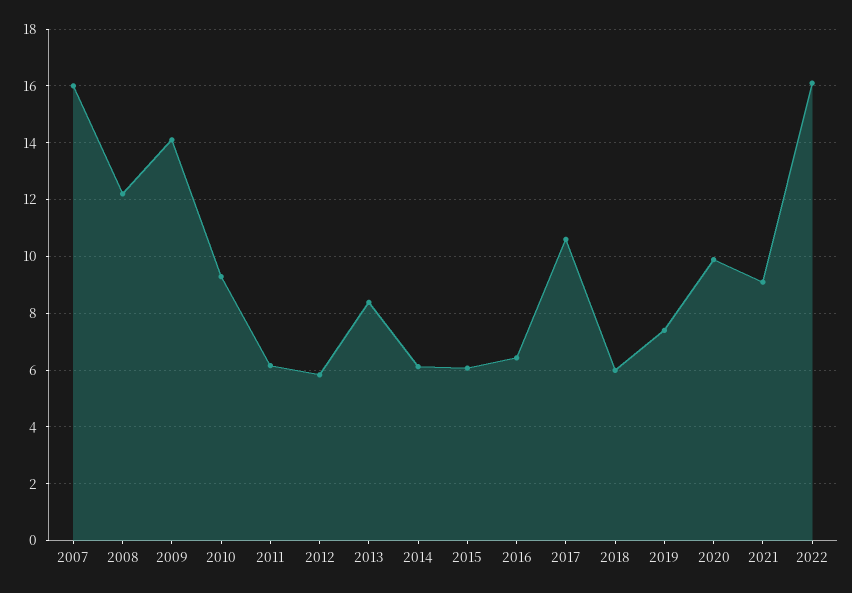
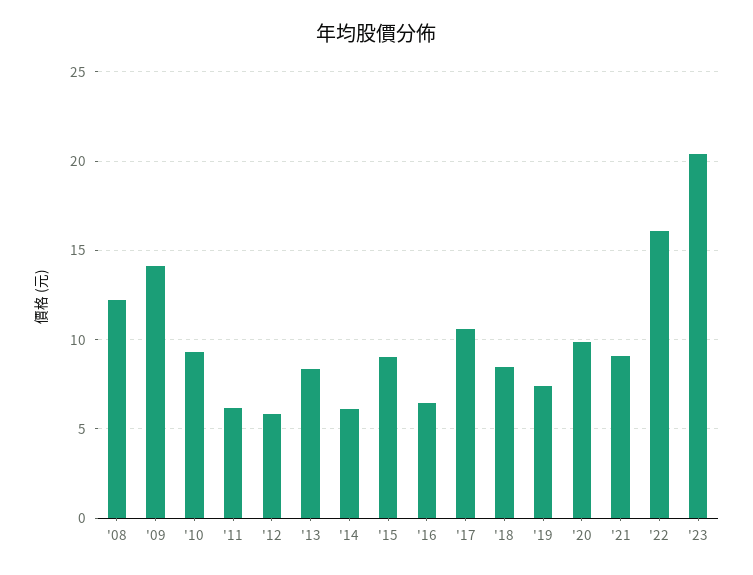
2007: 16 -> none
2015: 6 -> 9
2018: 6 -> 8.5
'23: none -> 20.5

